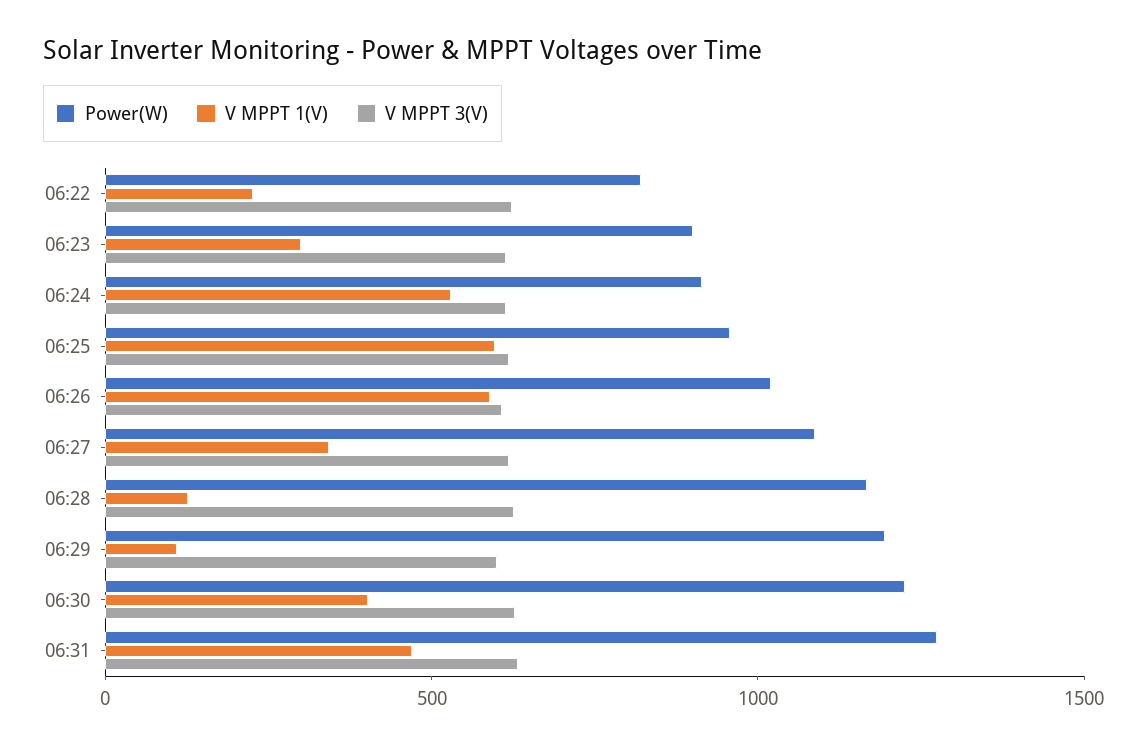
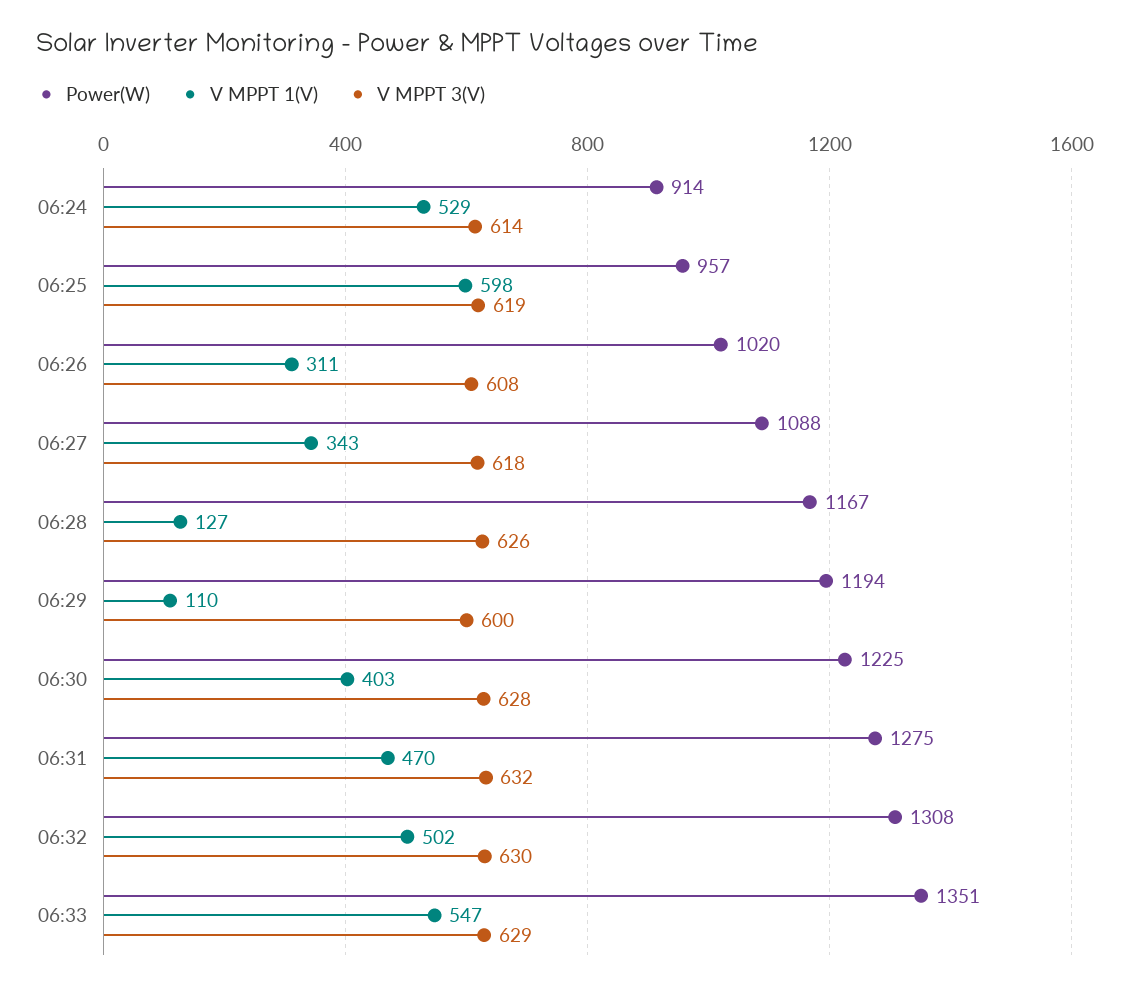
Power(W), 06:22: 800 -> none
V MPPT 1(V), 06:22: 200 -> none
V MPPT 3(V), 06:22: 600 -> none
Power(W), 06:23: 900 -> none
V MPPT 1(V), 06:23: 300 -> none
V MPPT 3(V), 06:23: 600 -> none
V MPPT 1(V), 06:26: 600 -> 311
Power(W), 06:32: none -> 1308
V MPPT 1(V), 06:32: none -> 502
V MPPT 3(V), 06:32: none -> 630
Power(W), 06:33: none -> 1351
V MPPT 1(V), 06:33: none -> 547
V MPPT 3(V), 06:33: none -> 629

